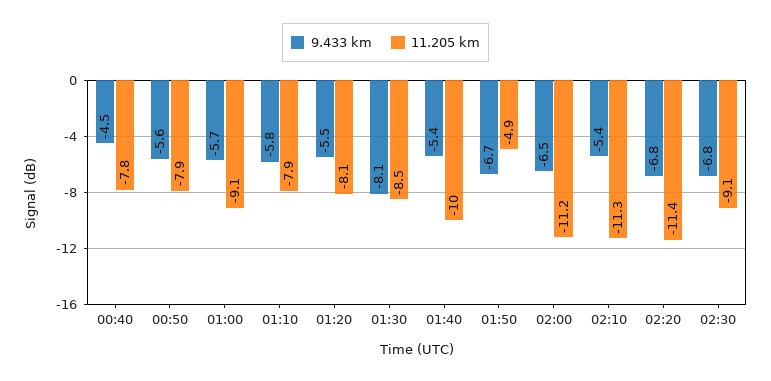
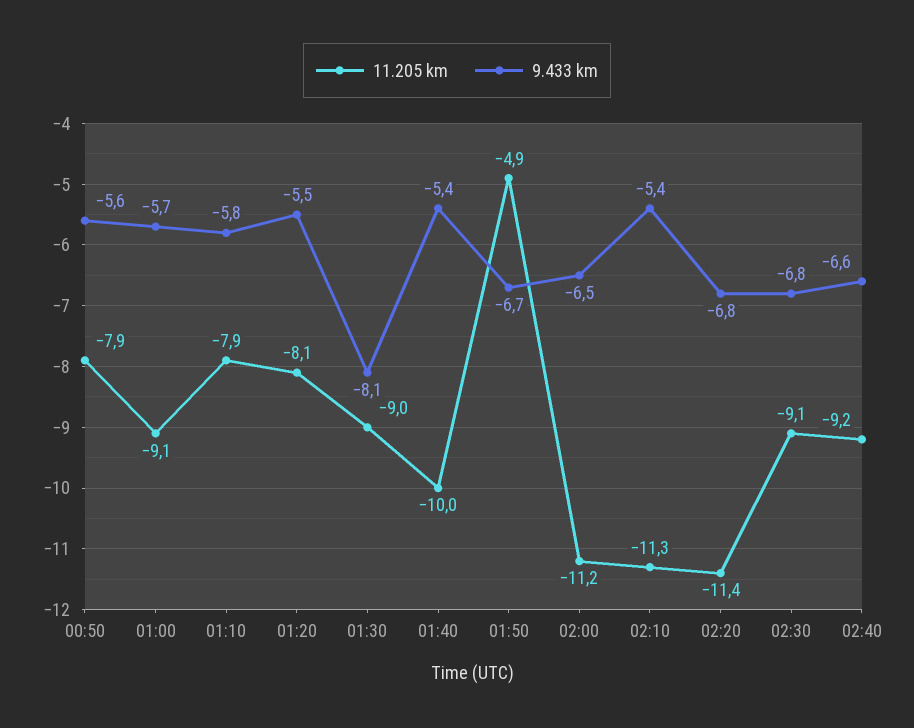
9.433 km, 00:40: -4.5 -> none
11.205 km, 00:40: -7.8 -> none
11.205 km, 01:30: -8.5 -> -9
11.205 km, 02:40: none -> -9.2
9.433 km, 02:40: none -> -6.6

